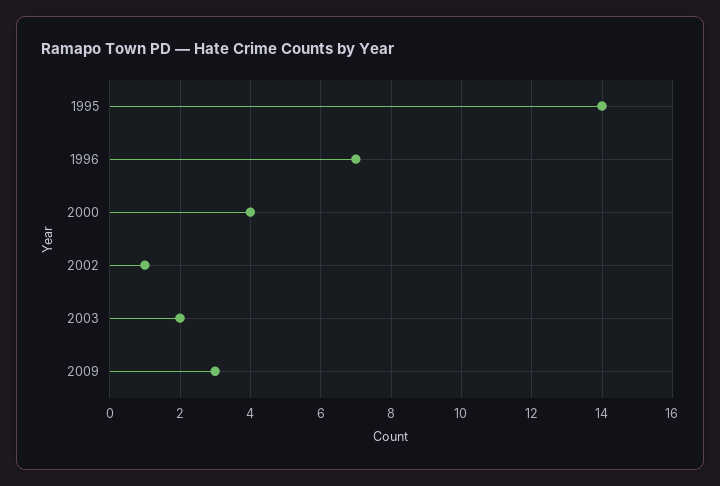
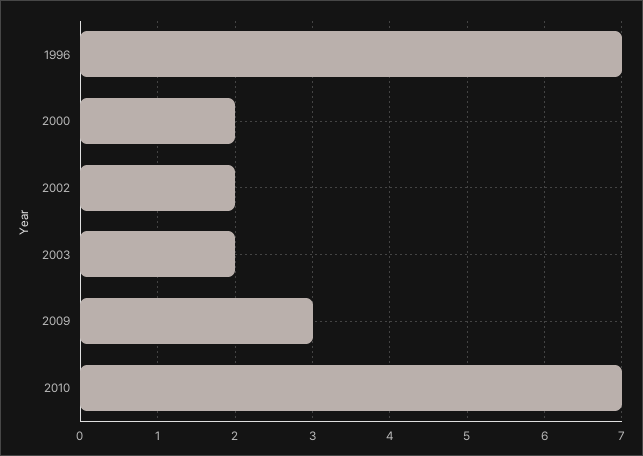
1995: 14 -> none
2000: 4 -> 2
2002: 1 -> 2
2010: none -> 7

